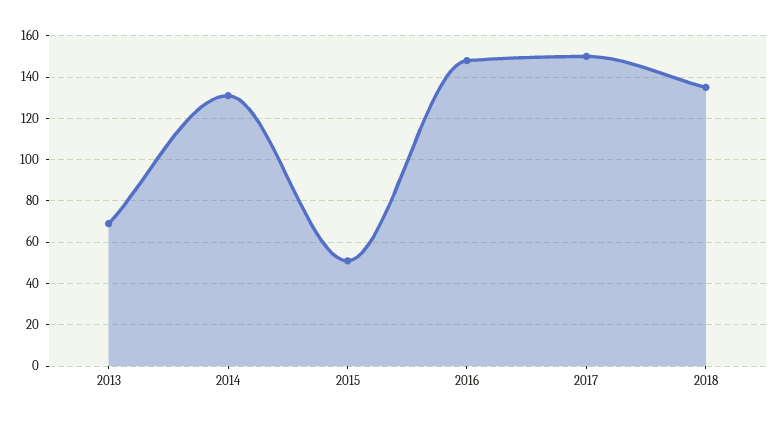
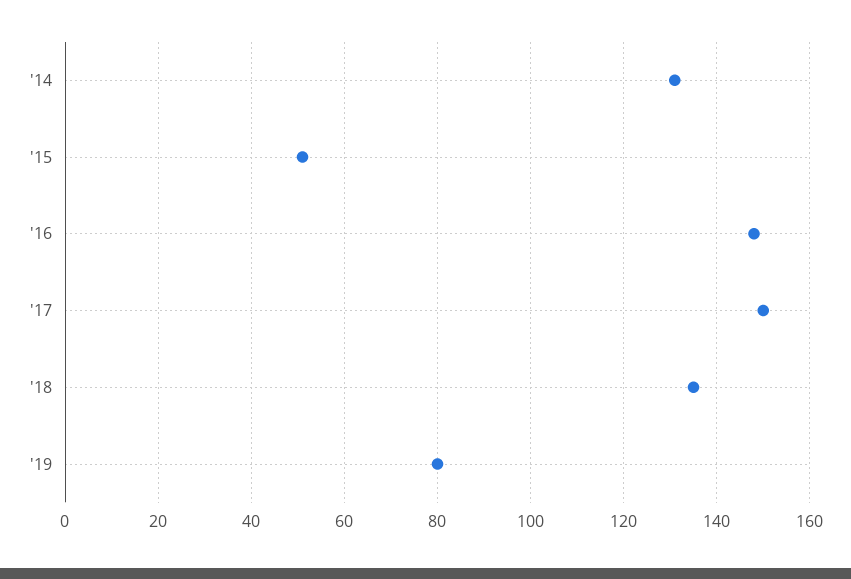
2013: 70 -> none
'19: none -> 80

